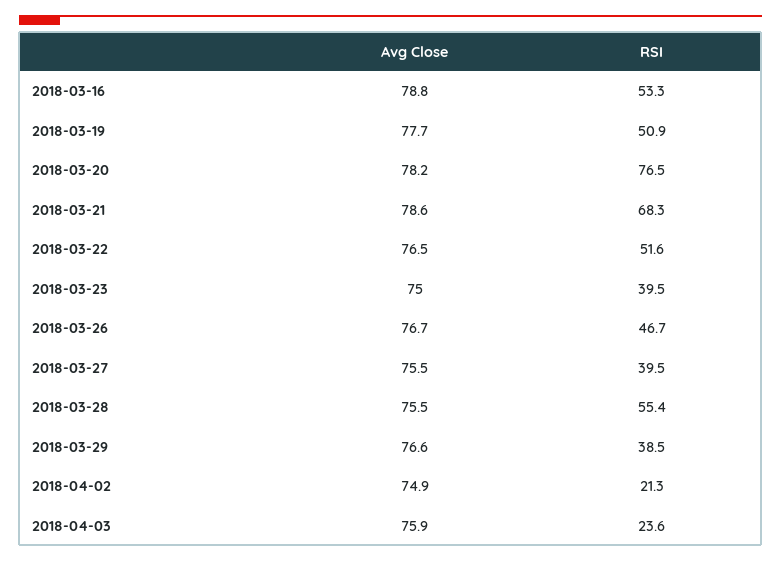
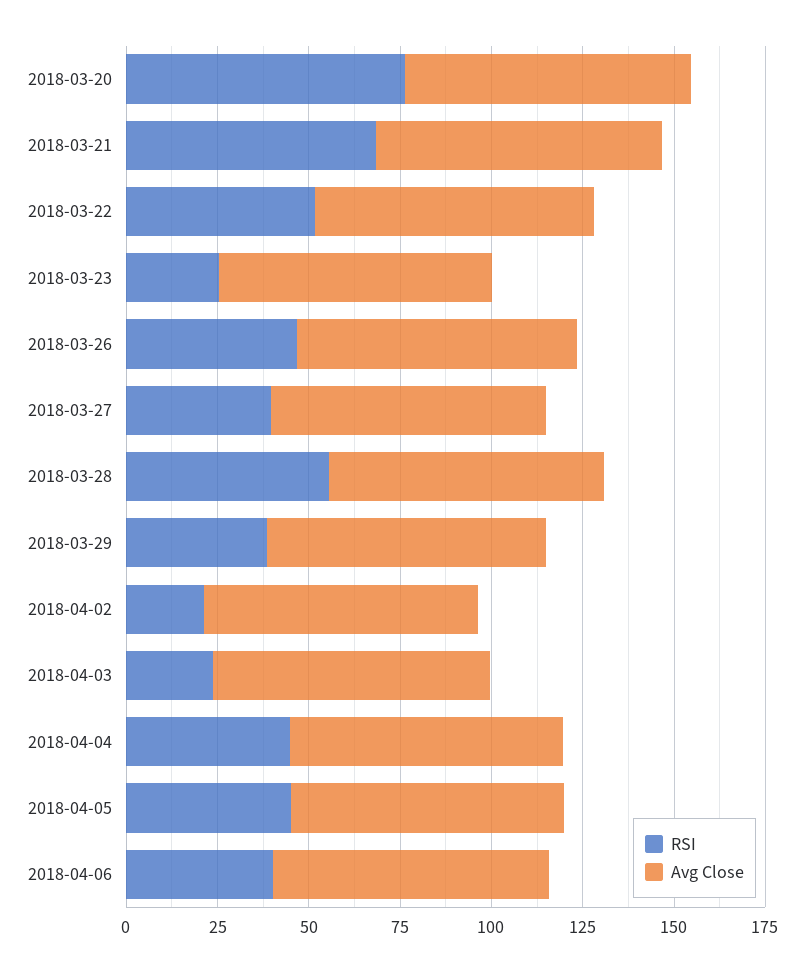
Avg Close, 2018-03-16: 78.8 -> none
RSI, 2018-03-16: 53.3 -> none
Avg Close, 2018-03-19: 77.7 -> none
RSI, 2018-03-19: 50.9 -> none
RSI, 2018-03-23: 39.5 -> 25
RSI, 2018-04-04: none -> 45
Avg Close, 2018-04-04: none -> 75
RSI, 2018-04-05: none -> 45
Avg Close, 2018-04-05: none -> 75
RSI, 2018-04-06: none -> 40
Avg Close, 2018-04-06: none -> 75

